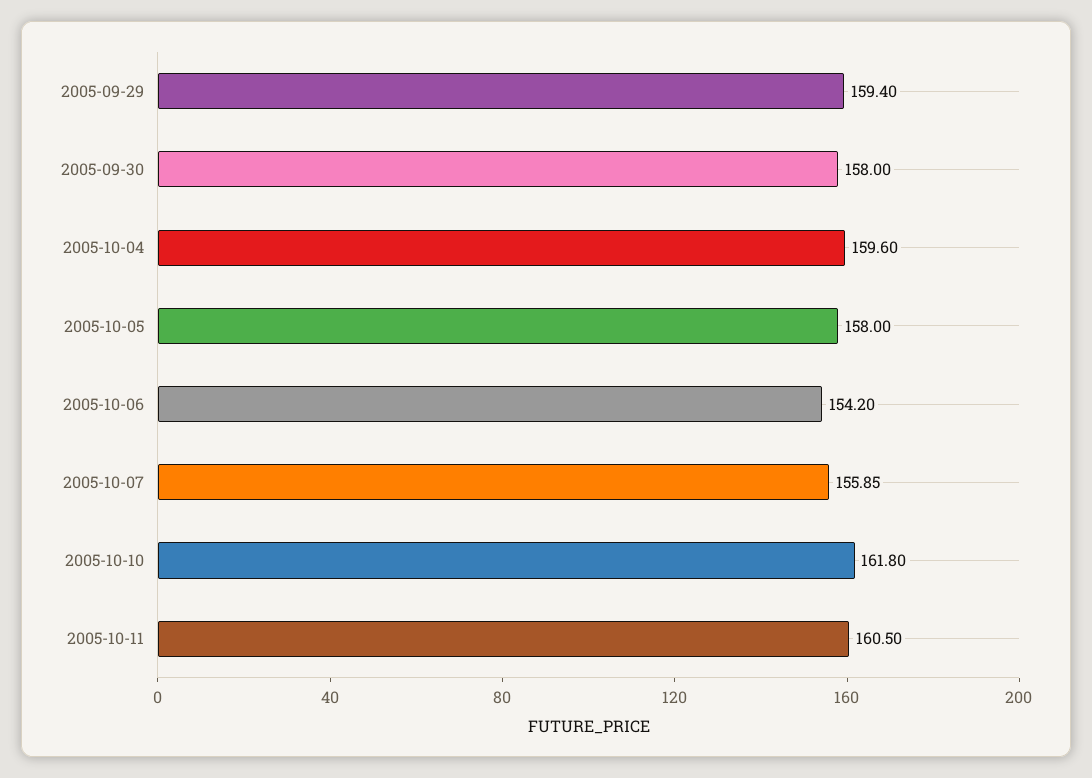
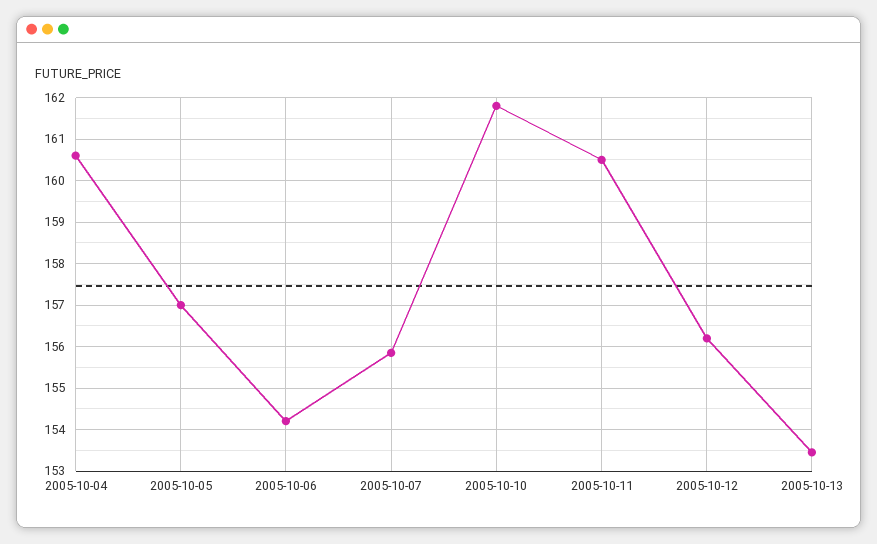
2005-09-29: 159.4 -> none
2005-09-30: 158 -> none
2005-10-04: 159.6 -> 160.6
2005-10-05: 158 -> 157
2005-10-12: none -> 156.2
2005-10-13: none -> 153.4

